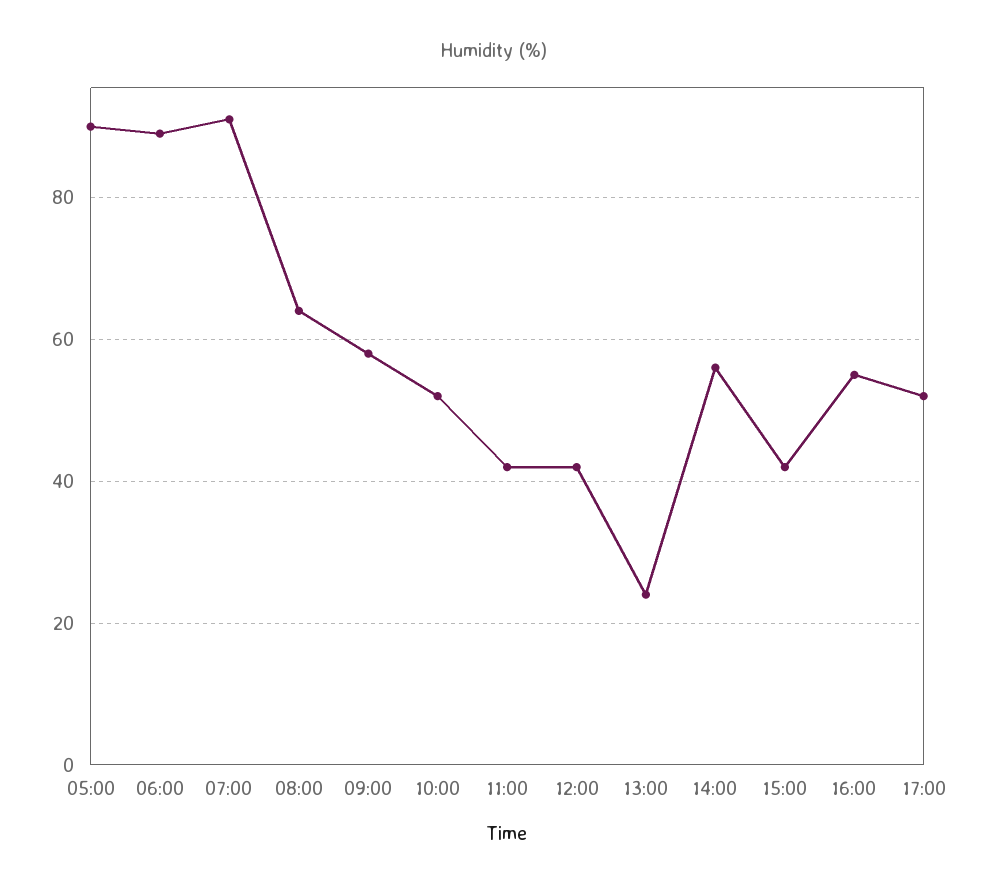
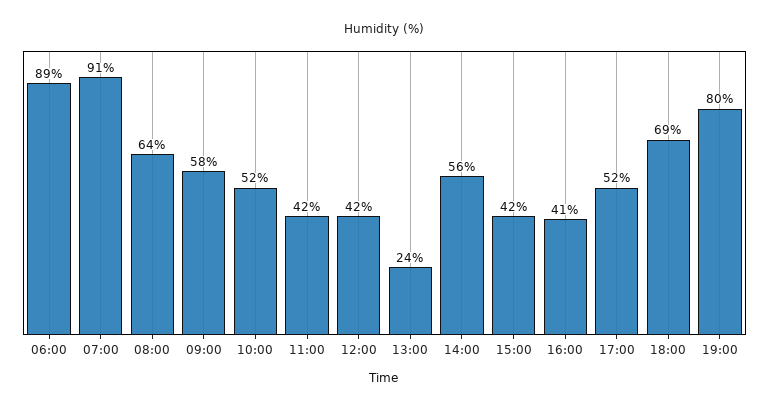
05:00: 90 -> none
16:00: 55 -> 41
18:00: none -> 69
19:00: none -> 80

